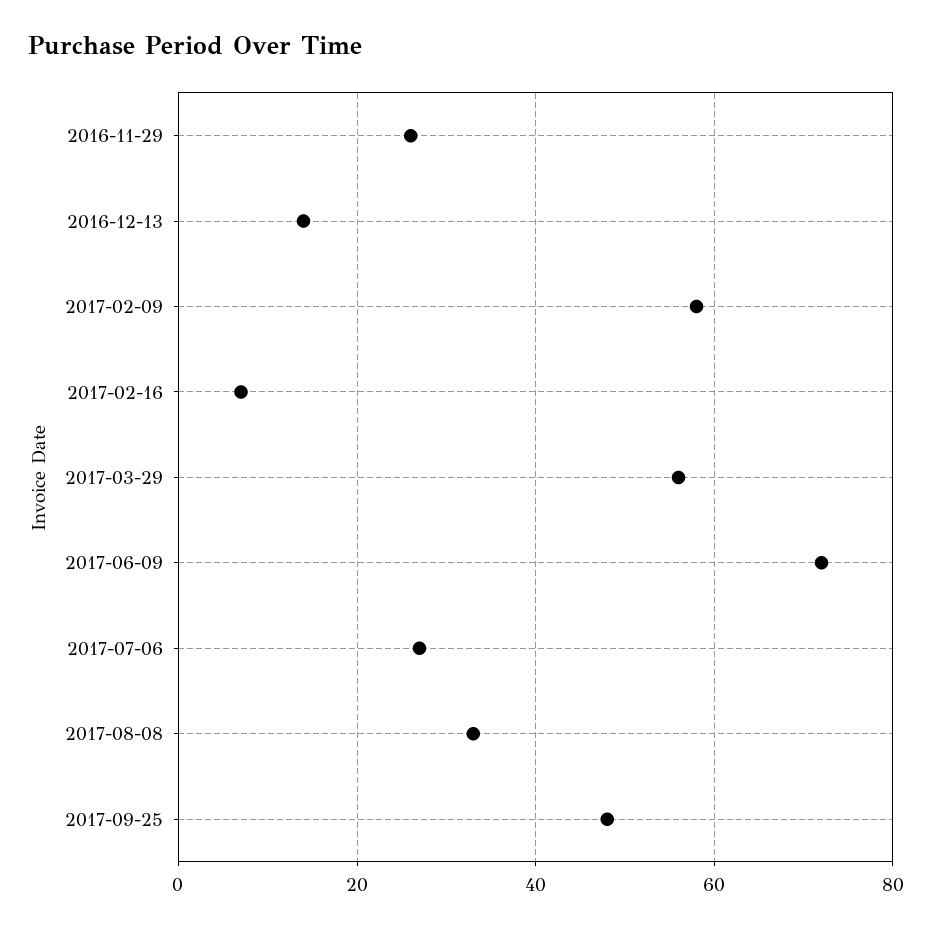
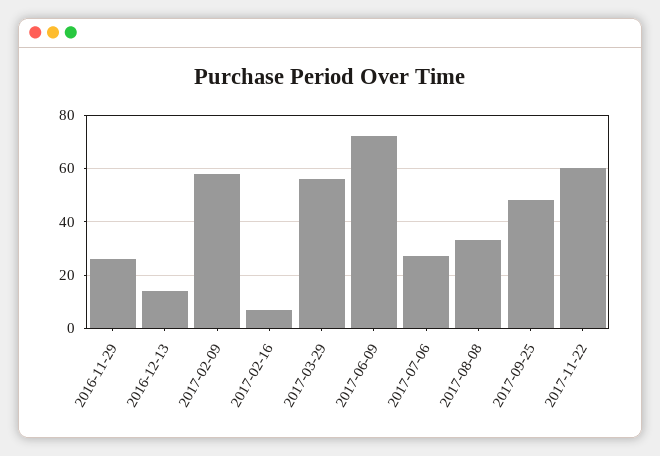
2017-11-22: none -> 60

